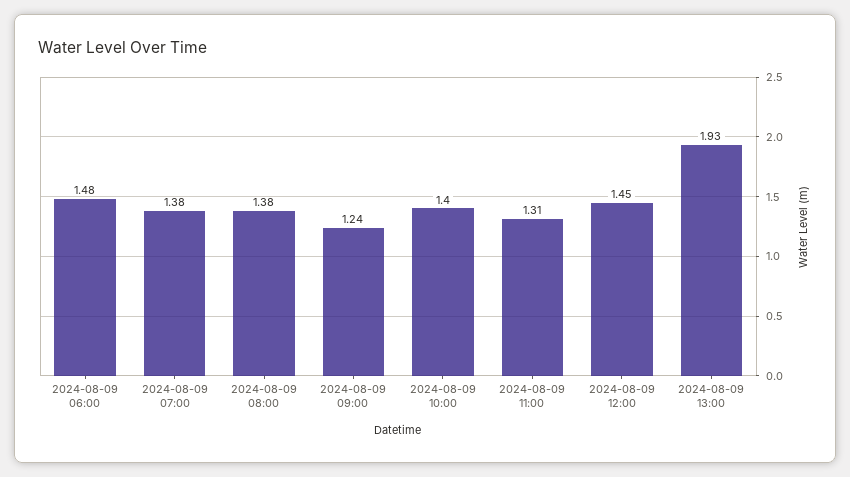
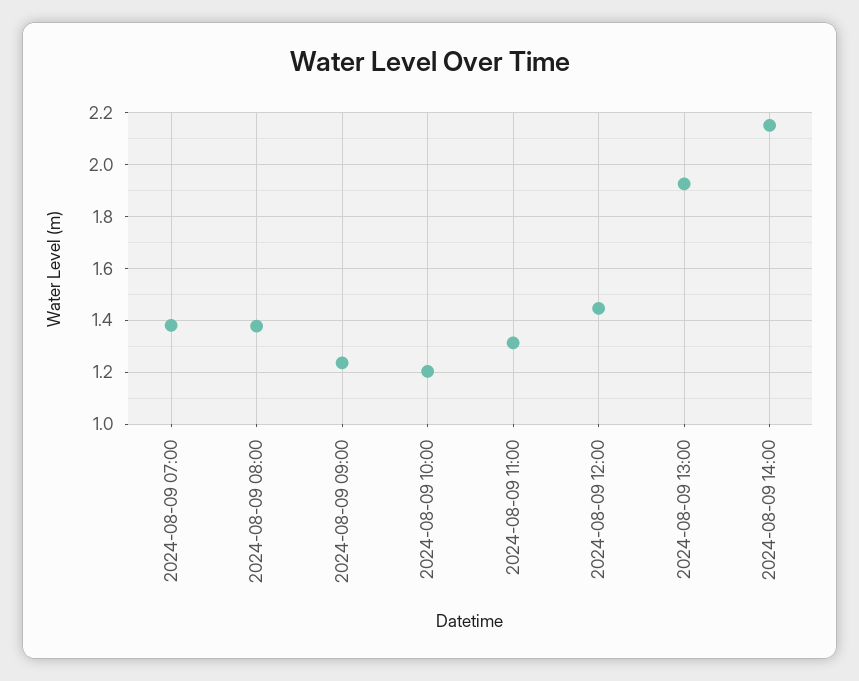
2024-08-09 06:00: 1.48 -> none
2024-08-09 10:00: 1.4 -> 1.2
2024-08-09 14:00: none -> 2.15

